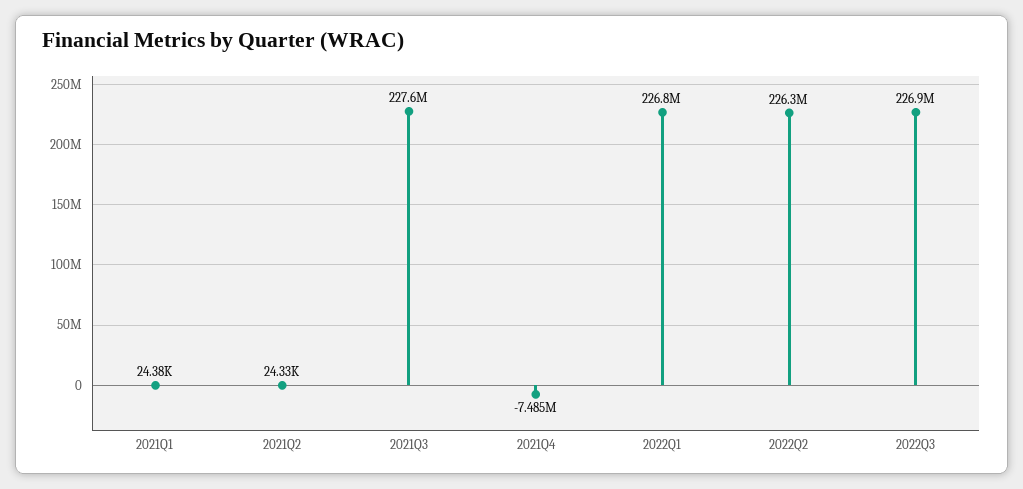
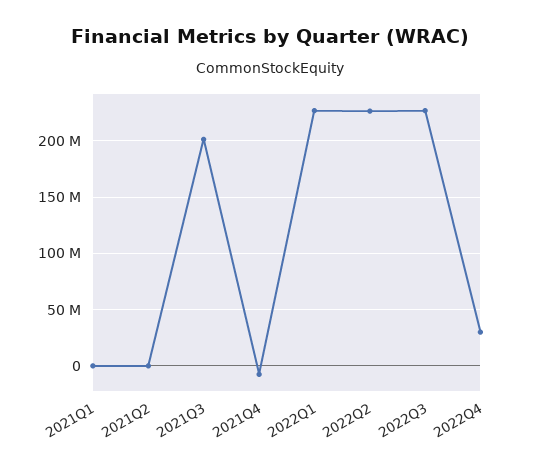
2021Q3: 227600000 -> 200000000
2022Q4: none -> 30000000

